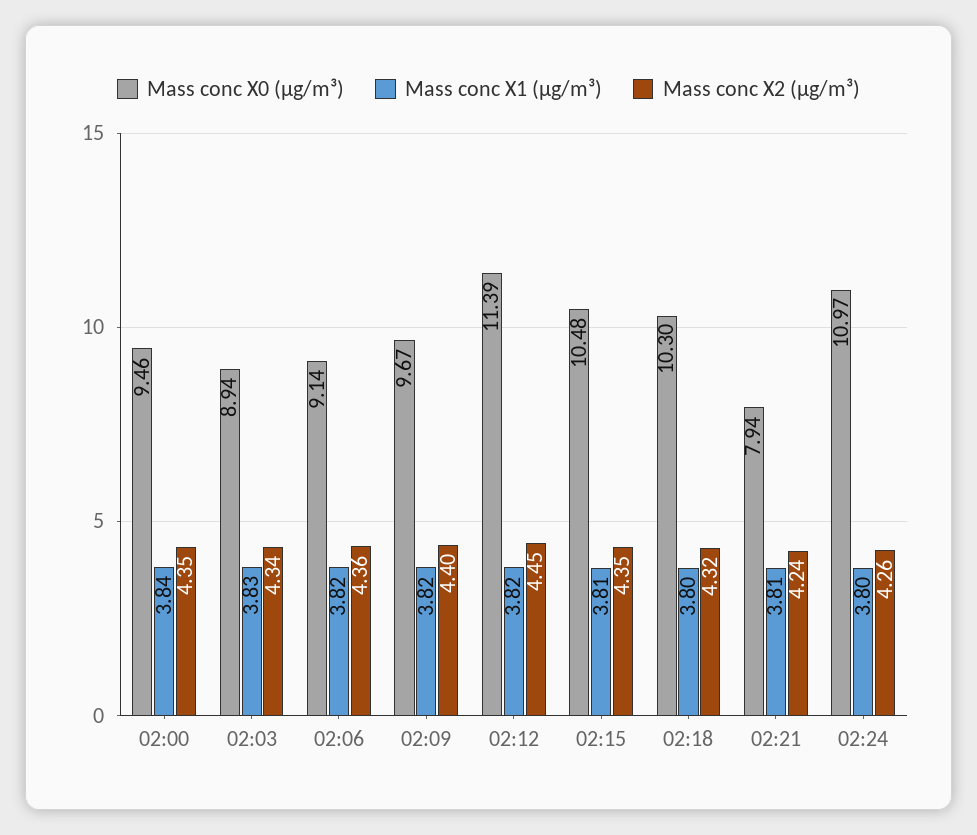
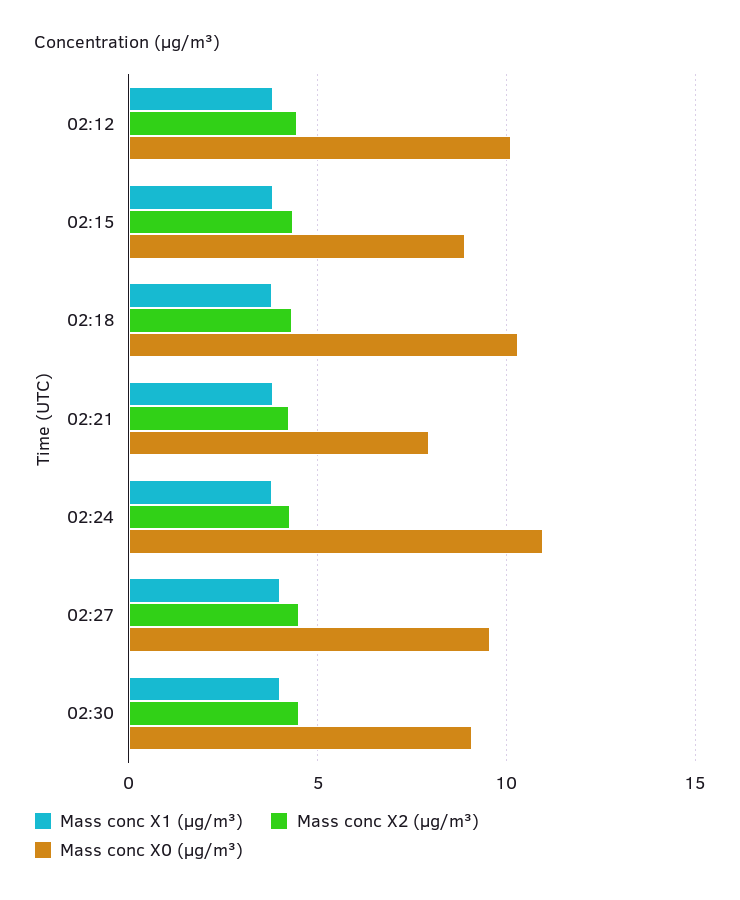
Mass conc X0 (μg/m³), 02:00: 9.46 -> none
Mass conc X1 (μg/m³), 02:00: 3.84 -> none
Mass conc X2 (μg/m³), 02:00: 4.35 -> none
Mass conc X0 (μg/m³), 02:03: 8.94 -> none
Mass conc X1 (μg/m³), 02:03: 3.83 -> none
Mass conc X2 (μg/m³), 02:03: 4.34 -> none
Mass conc X0 (μg/m³), 02:06: 9.14 -> none
Mass conc X1 (μg/m³), 02:06: 3.82 -> none
Mass conc X2 (μg/m³), 02:06: 4.36 -> none
Mass conc X0 (μg/m³), 02:09: 9.67 -> none
Mass conc X1 (μg/m³), 02:09: 3.82 -> none
Mass conc X2 (μg/m³), 02:09: 4.4 -> none
Mass conc X0 (μg/m³), 02:12: 11.39 -> 10
Mass conc X0 (μg/m³), 02:15: 10.48 -> 9
Mass conc X1 (μg/m³), 02:27: none -> 4
Mass conc X2 (μg/m³), 02:27: none -> 4.5
Mass conc X0 (μg/m³), 02:27: none -> 9.5
Mass conc X1 (μg/m³), 02:30: none -> 4
Mass conc X2 (μg/m³), 02:30: none -> 4.5
Mass conc X0 (μg/m³), 02:30: none -> 9

